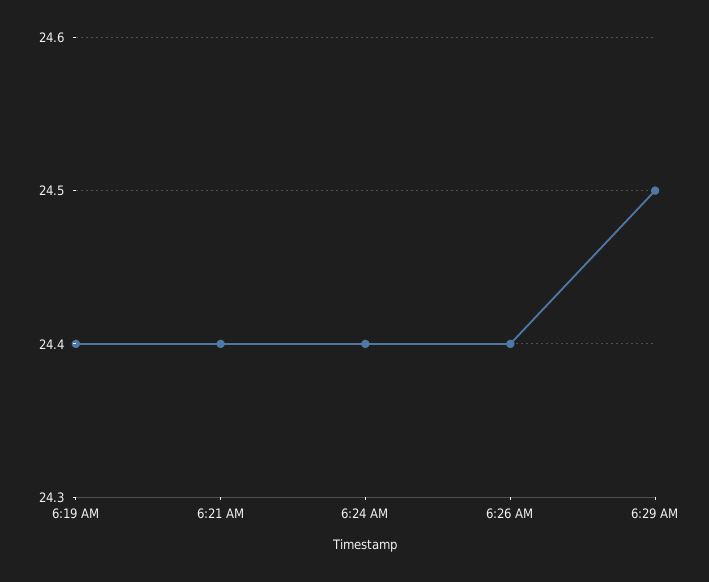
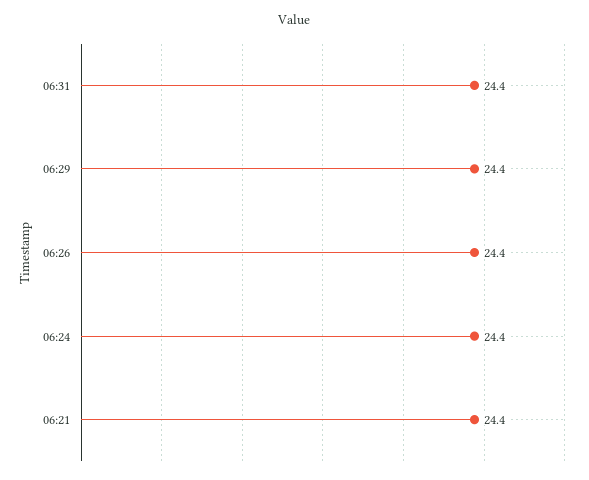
6:19 AM: 24.4 -> none
6:29 AM: 24.5 -> 24.4
06:31: none -> 24.4

